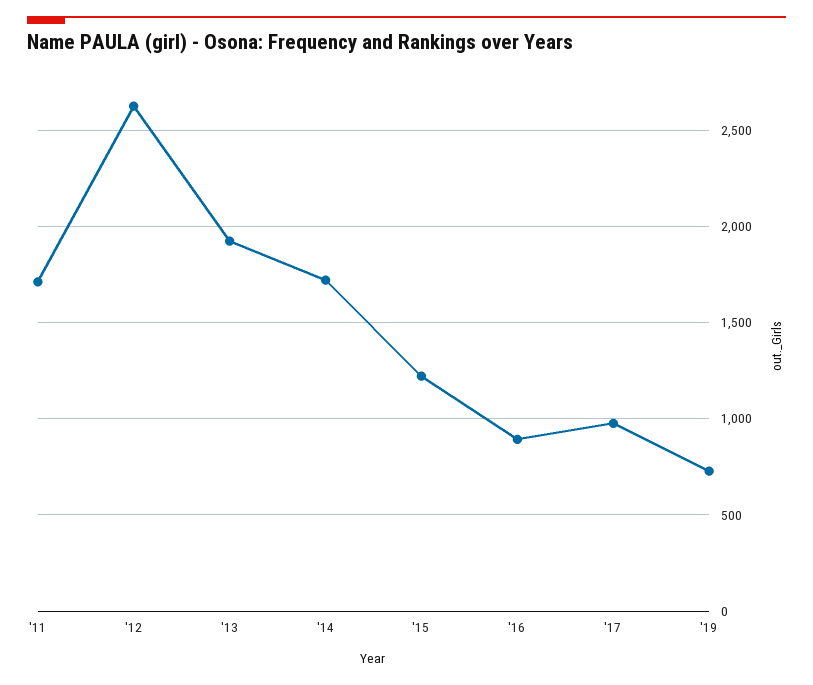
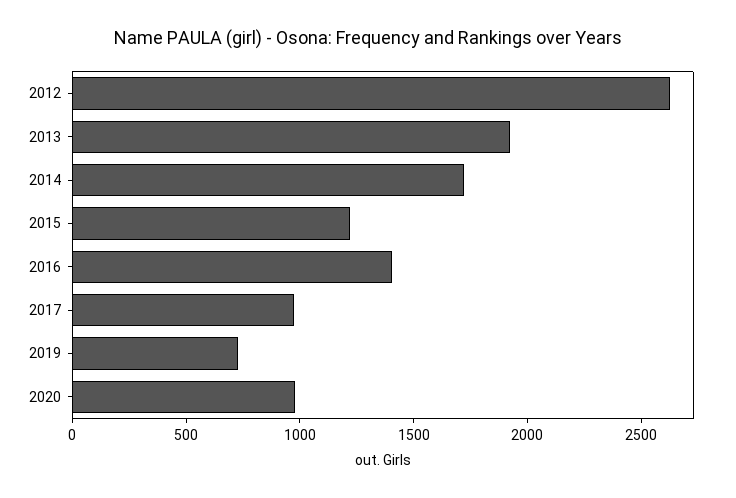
'11: 1700 -> none
'16: 900 -> 1400
2020: none -> 1000

